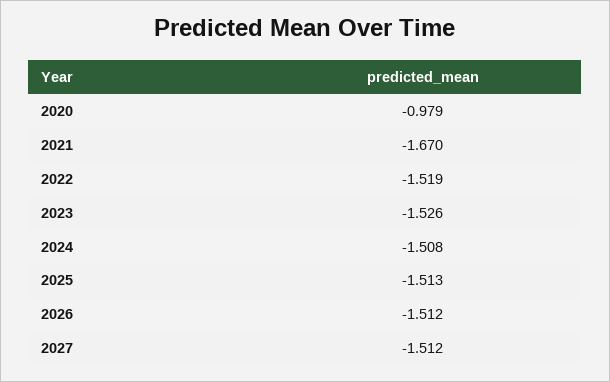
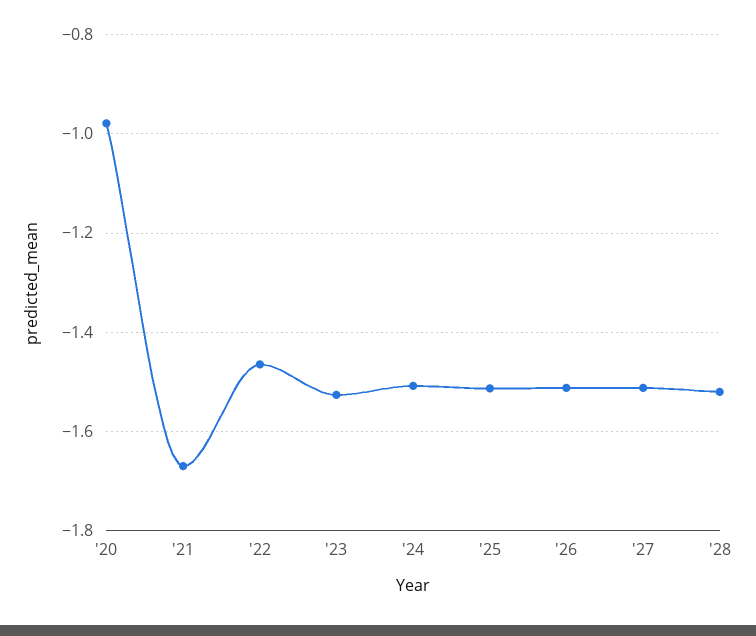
2022: -1.519 -> -1.46
'28: none -> -1.52

